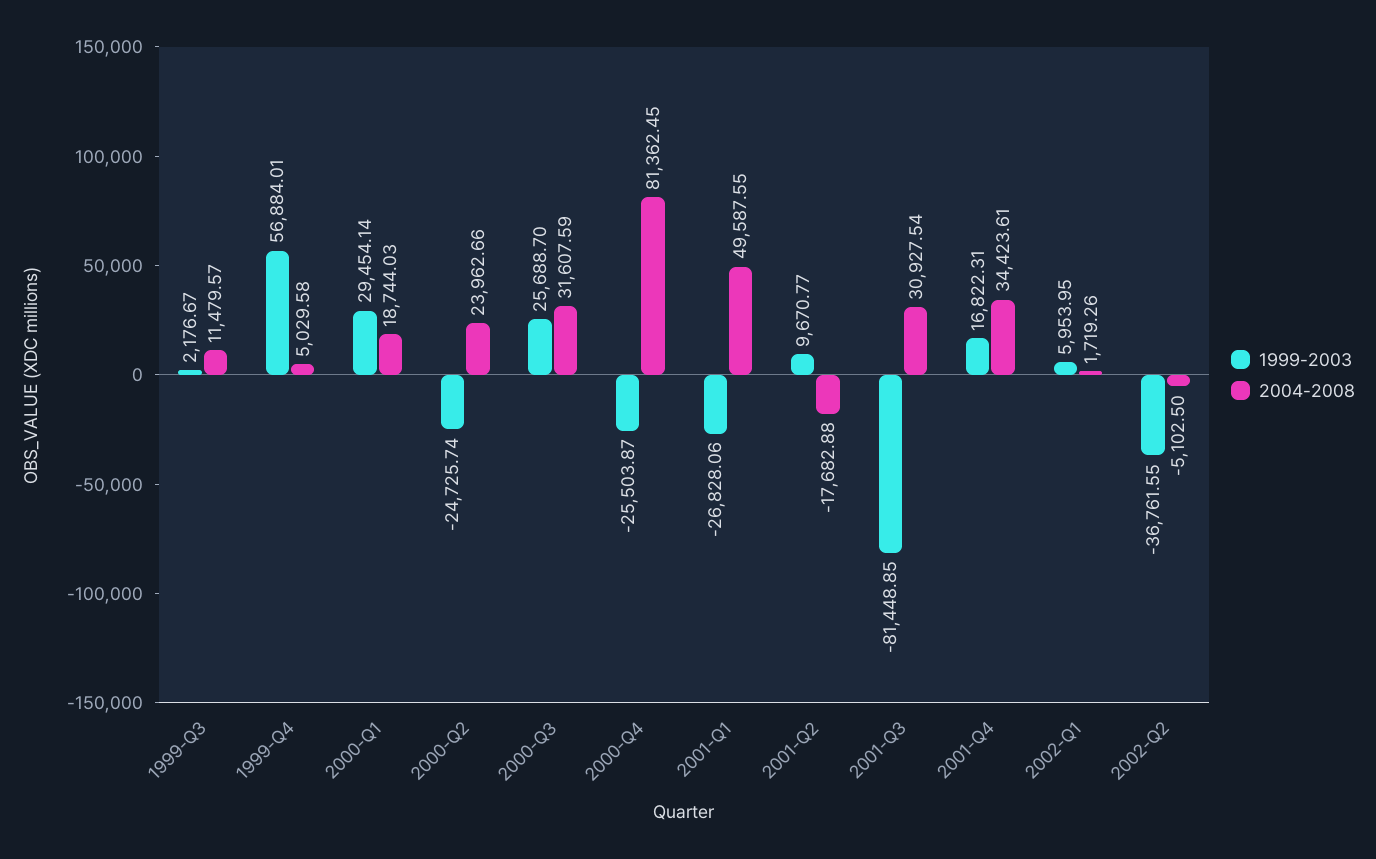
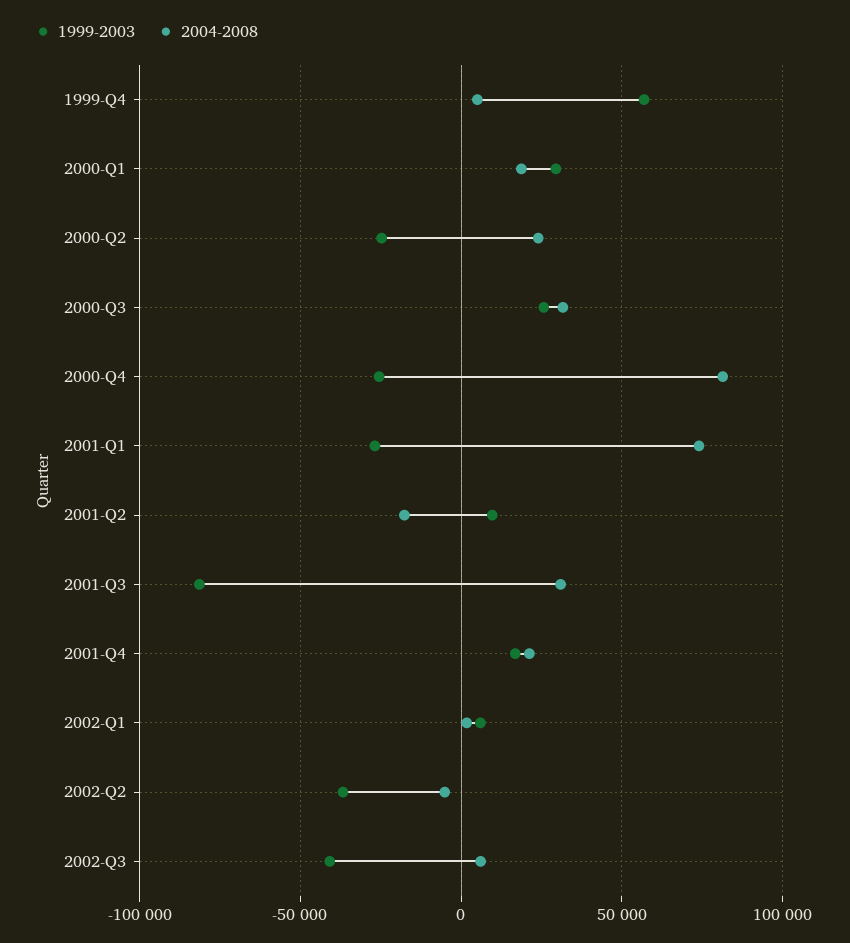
1999-2003, 1999-Q3: 2176.67 -> none
2004-2008, 1999-Q3: 11479.57 -> none
2004-2008, 2001-Q1: 49587.55 -> 75000
2004-2008, 2001-Q4: 34423.61 -> 20000
1999-2003, 2002-Q3: none -> -40000
2004-2008, 2002-Q3: none -> 5000

